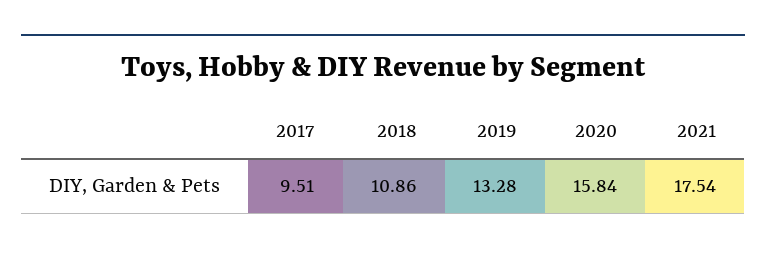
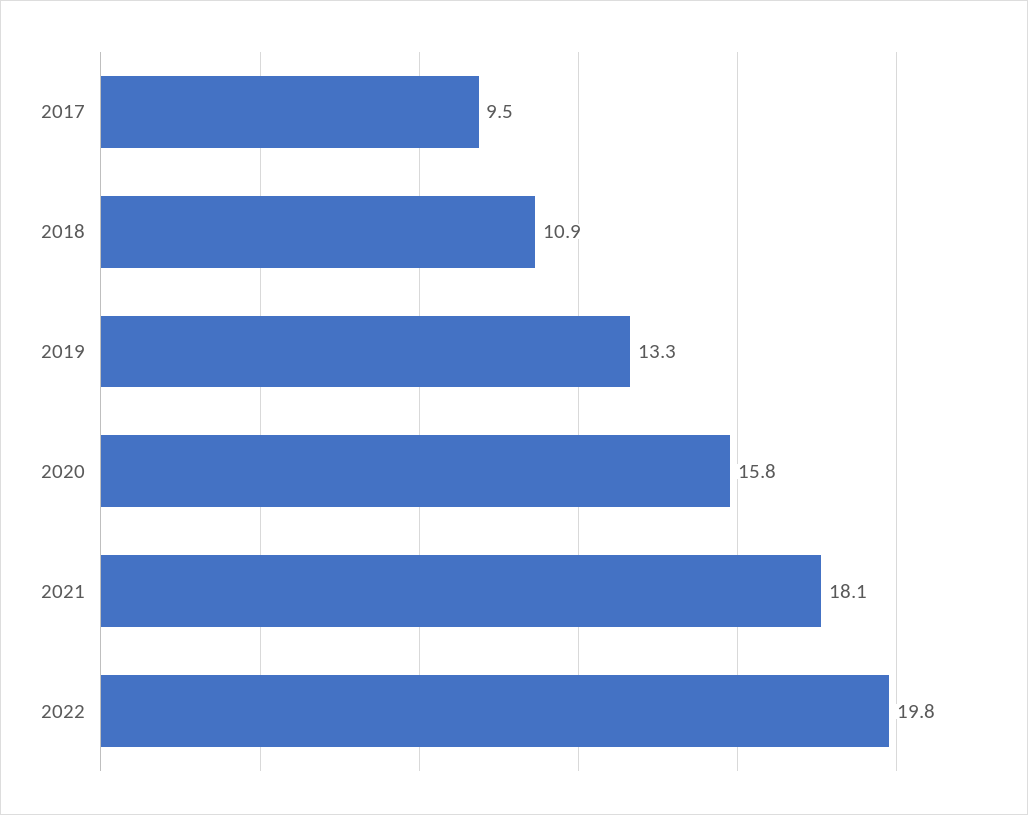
2021: 17.54 -> 18.1
2022: none -> 19.8

